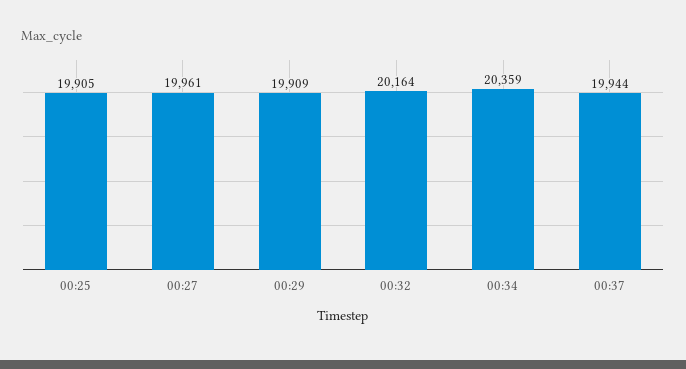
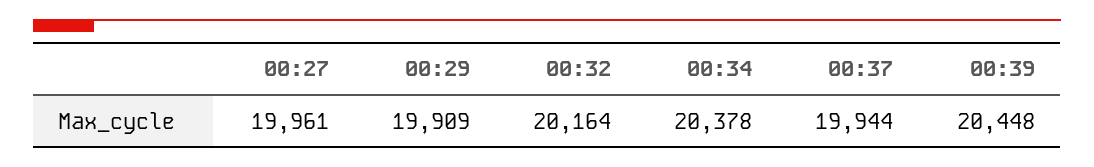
00:25: 19905 -> none
00:34: 20359 -> 20378
00:39: none -> 20448

